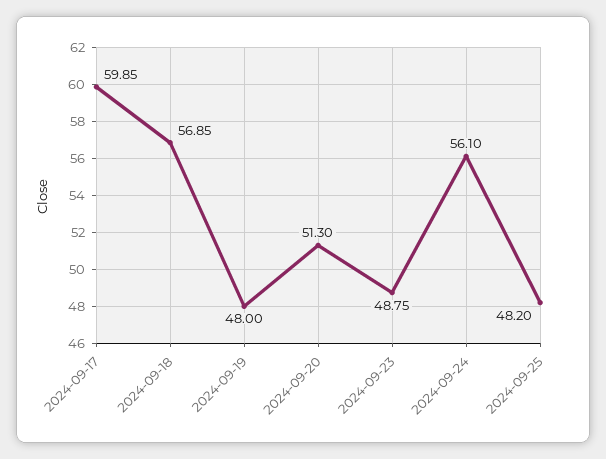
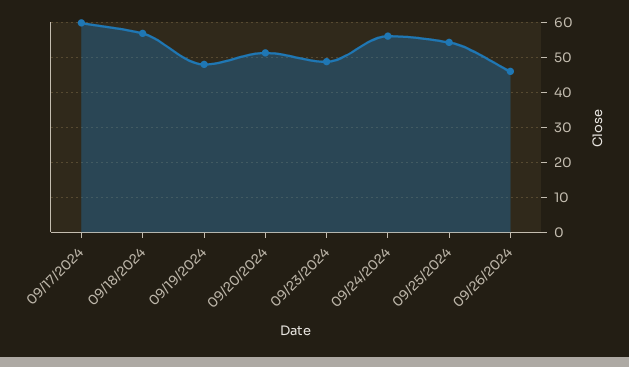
2024-09-25: 48.2 -> 54
09/26/2024: none -> 46

